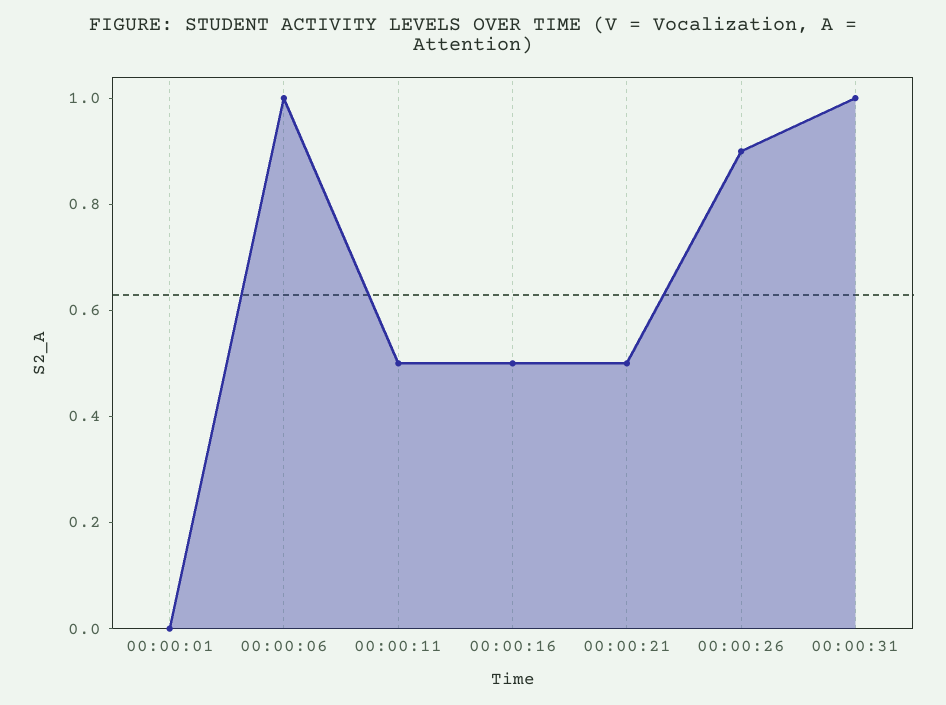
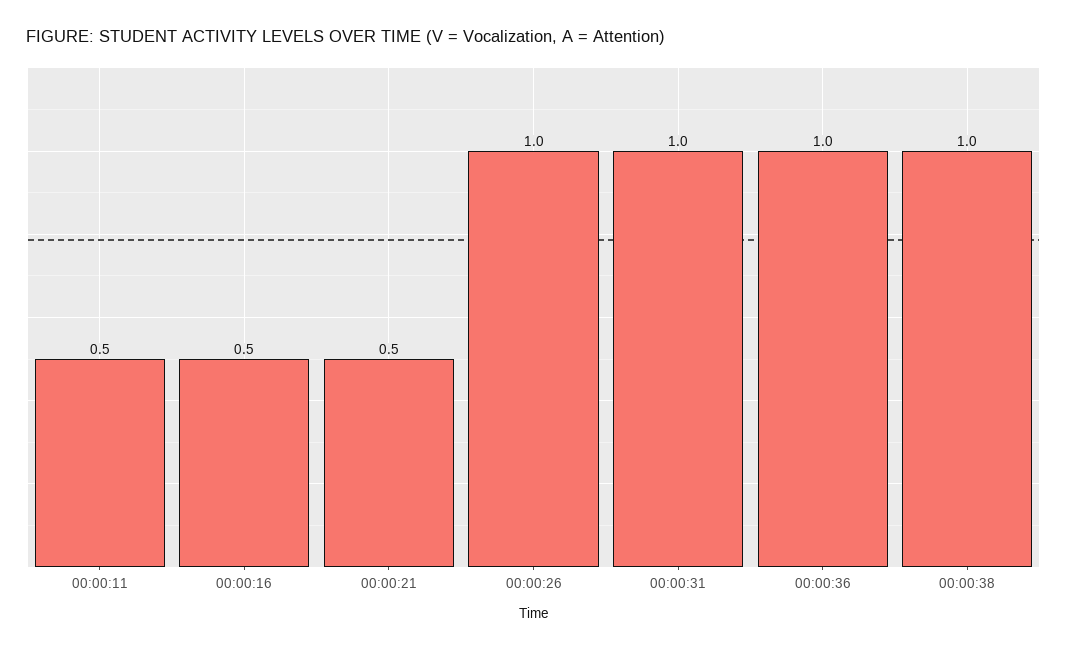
00:00:01: 0 -> none
00:00:06: 1 -> none
00:00:26: 0.9 -> 1
00:00:36: none -> 1
00:00:38: none -> 1

